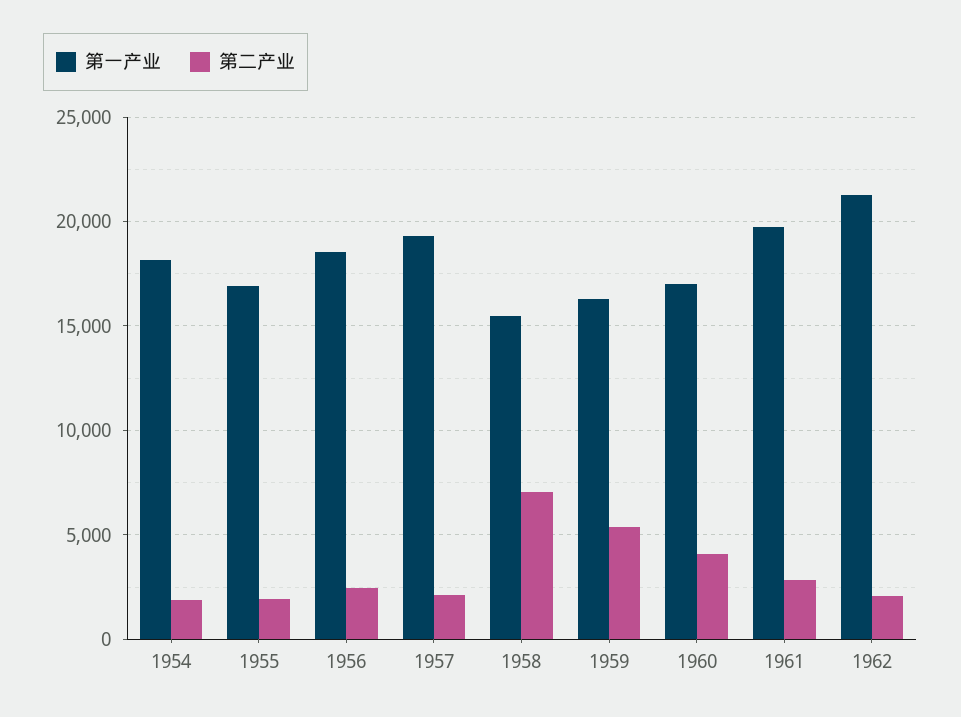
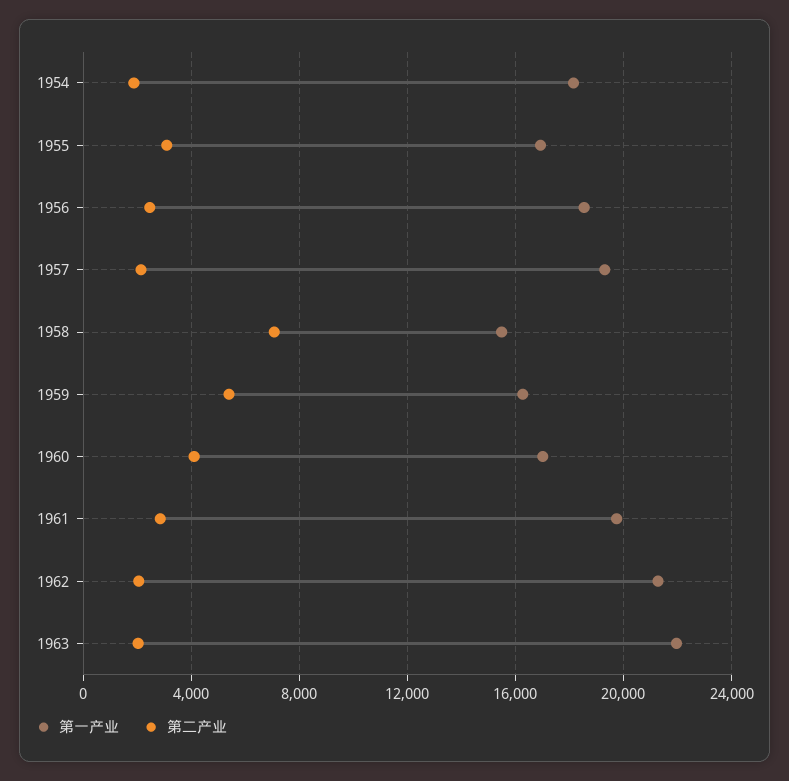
第二产业, 1955: 2000 -> 3000
第一产业, 1963: none -> 22000
第二产业, 1963: none -> 2000

